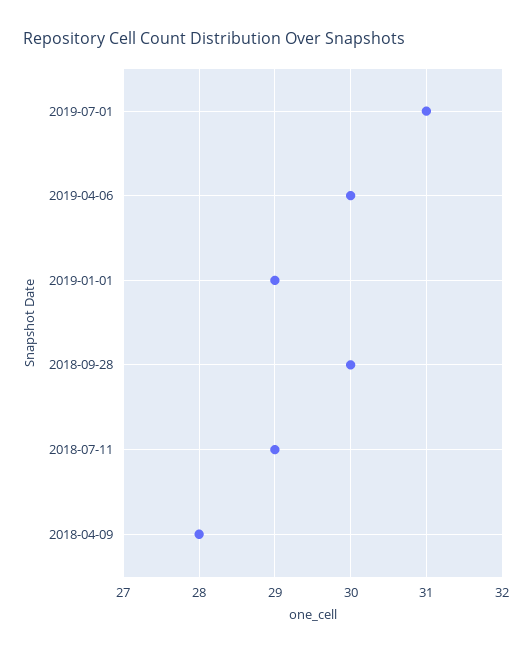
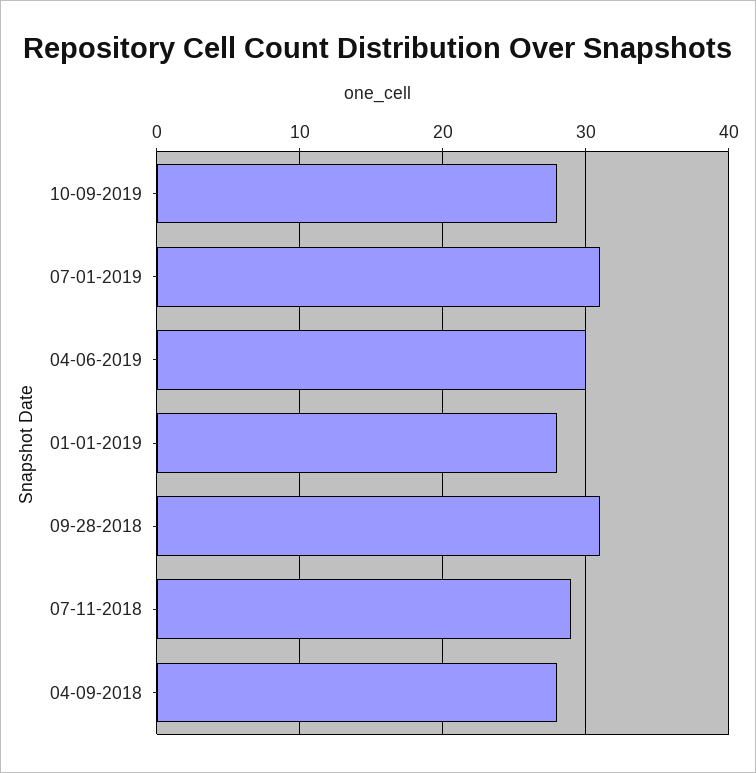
2019-01-01: 29 -> 28
2018-09-28: 30 -> 31
10-09-2019: none -> 28

